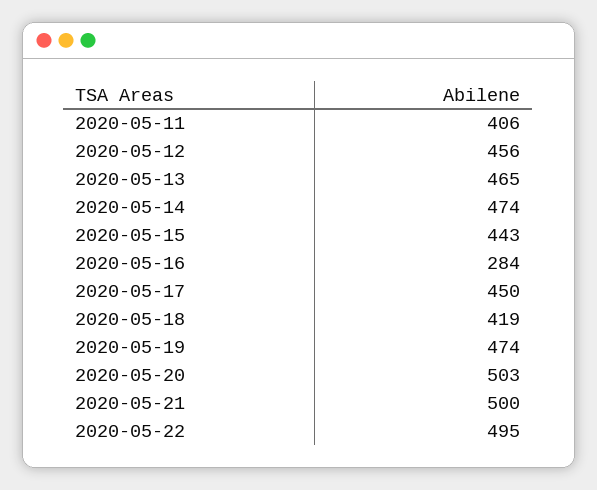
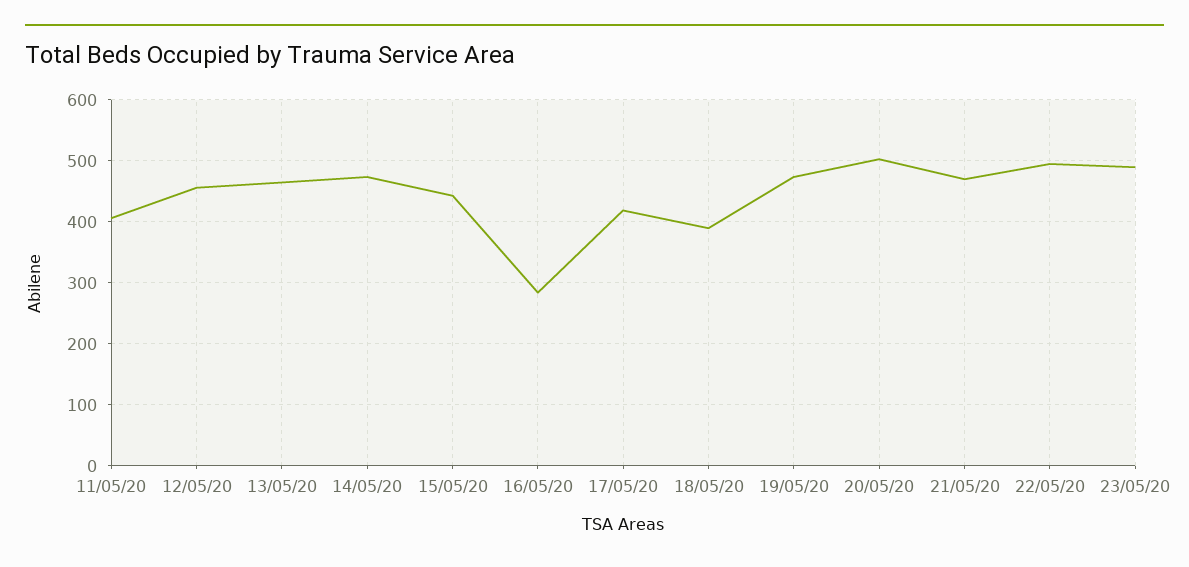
2020-05-17: 450 -> 420
2020-05-18: 419 -> 390
2020-05-21: 500 -> 470
23/05/20: none -> 490

